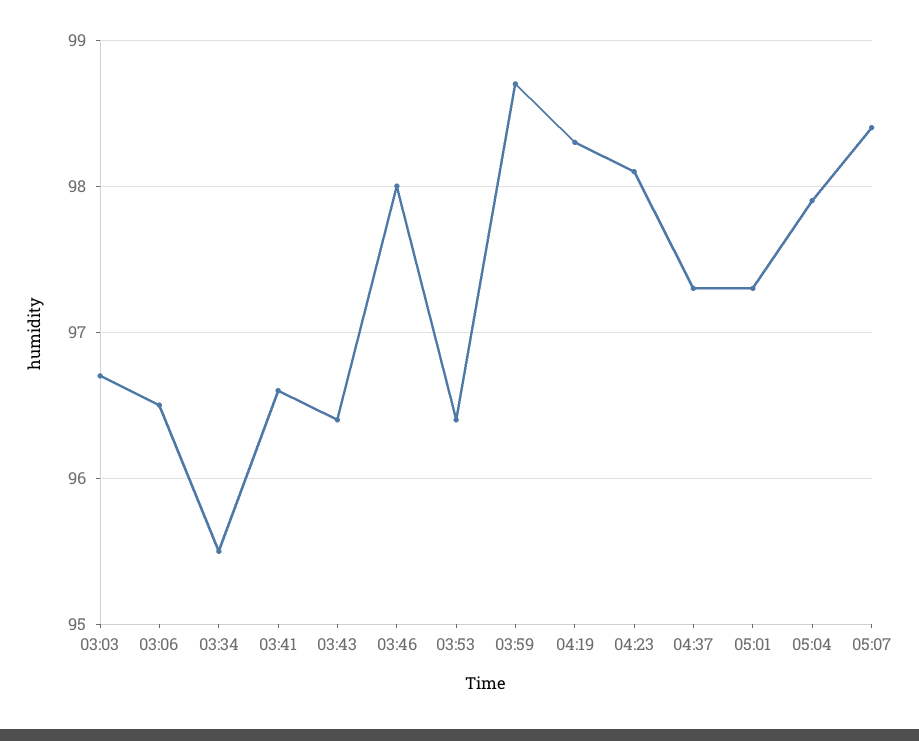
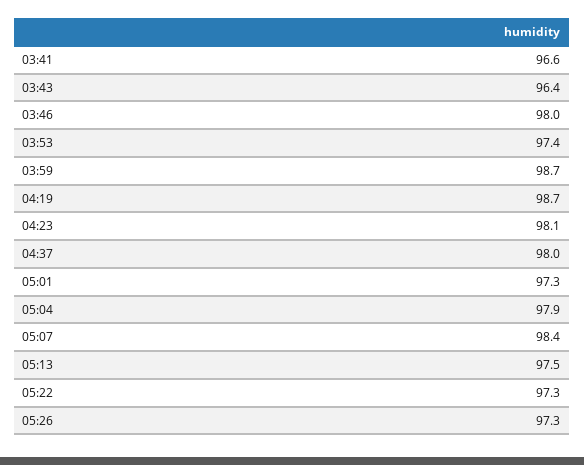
03:03: 96.7 -> none
03:06: 96.5 -> none
03:34: 95.5 -> none
03:53: 96.4 -> 97.4
04:19: 98.3 -> 98.7
04:37: 97.3 -> 98
05:13: none -> 97.5
05:22: none -> 97.3
05:26: none -> 97.3

